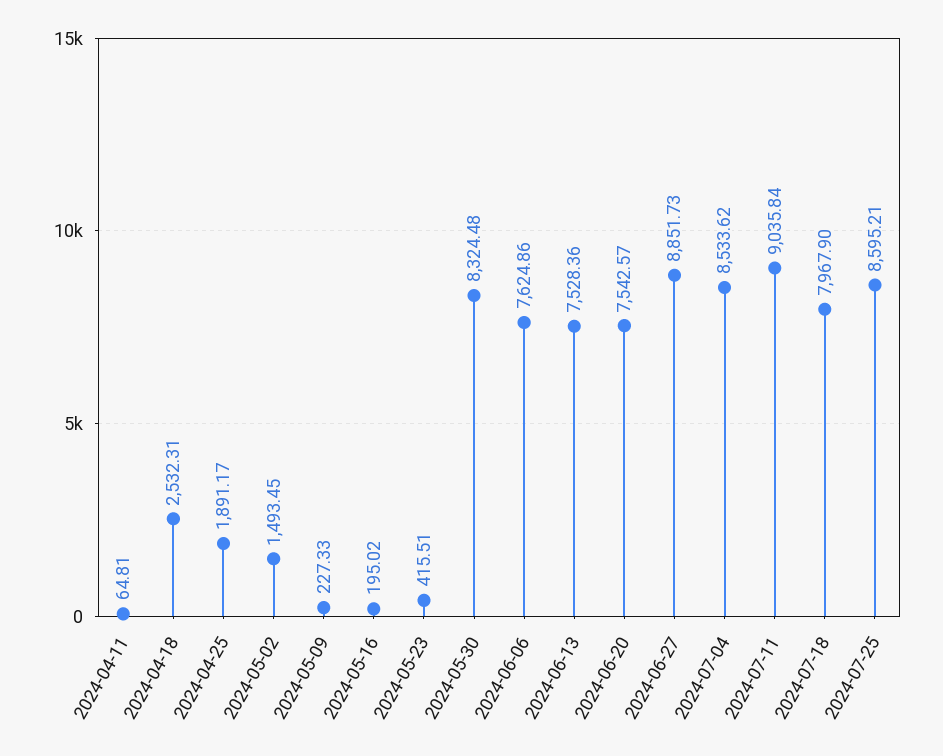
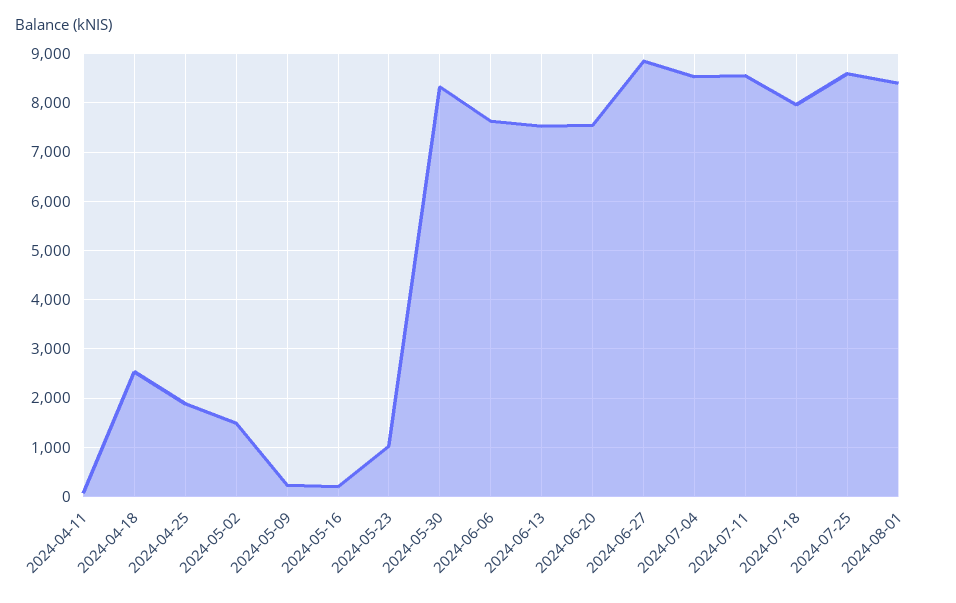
2024-05-23: 415.51 -> 1000
2024-07-11: 9035.84 -> 8600
2024-08-01: none -> 8400

